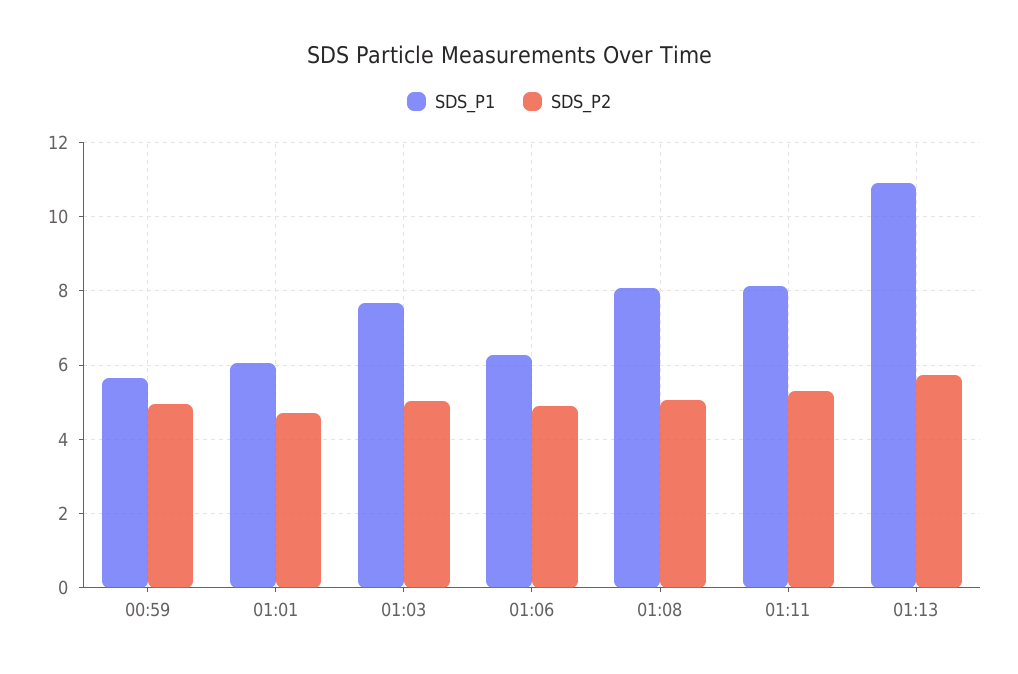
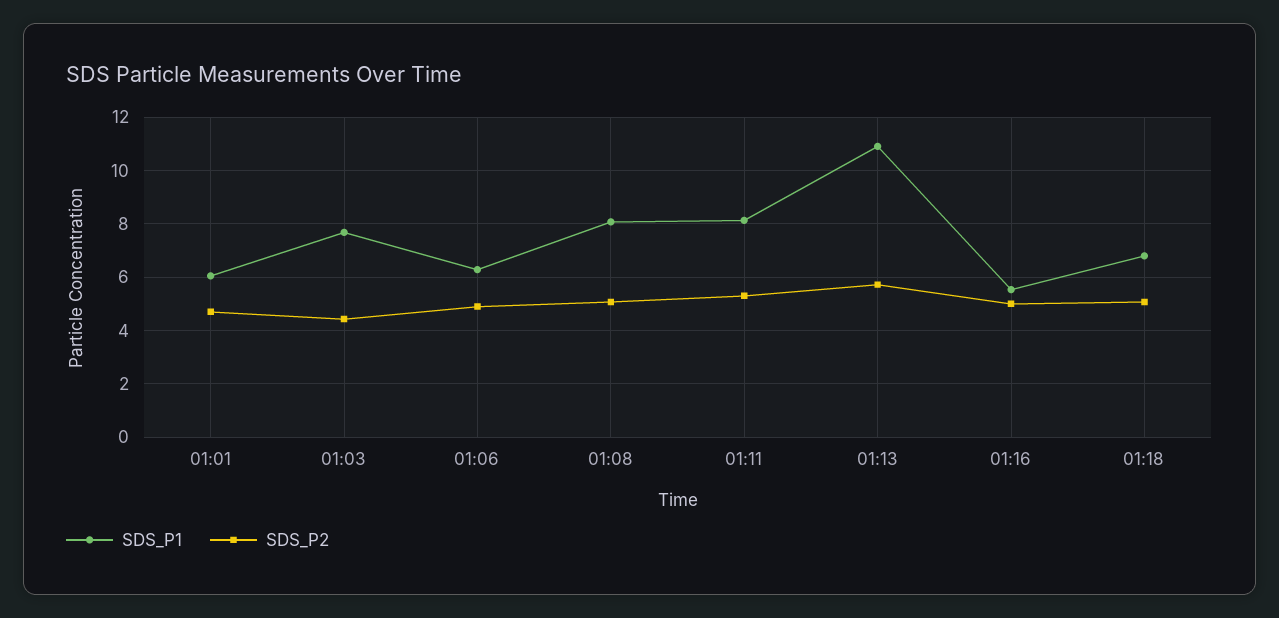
SDS_P1, 00:59: 5.6 -> none
SDS_P2, 00:59: 5 -> none
SDS_P2, 01:03: 5 -> 4.5
SDS_P1, 01:16: none -> 5.5
SDS_P2, 01:16: none -> 5
SDS_P1, 01:18: none -> 6.75
SDS_P2, 01:18: none -> 5

